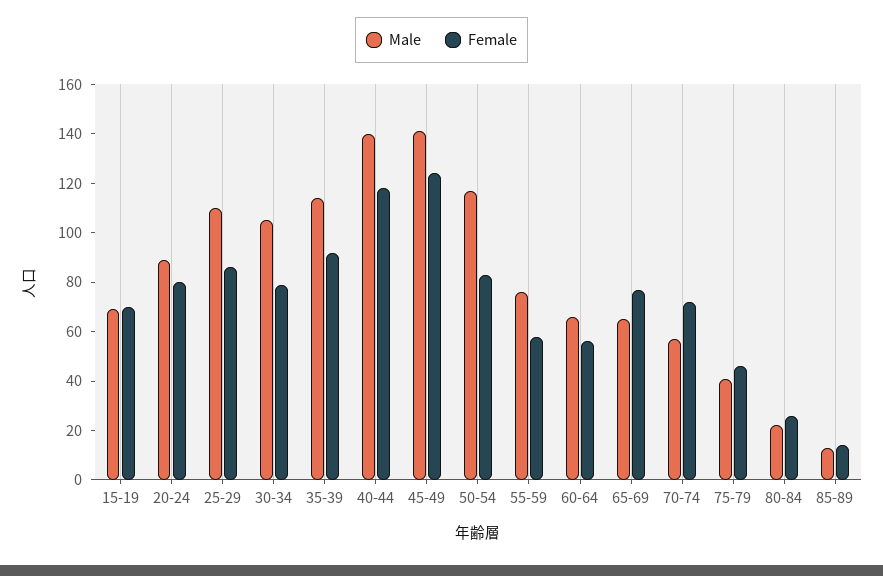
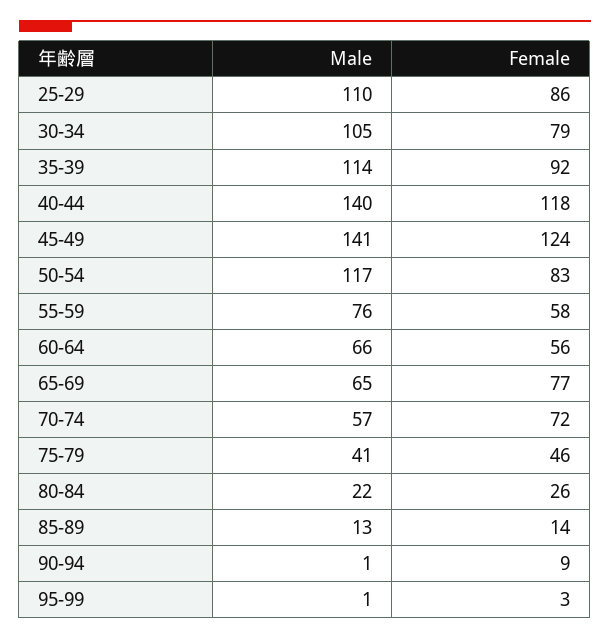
Male, 15-19: 70 -> none
Female, 15-19: 70 -> none
Male, 20-24: 90 -> none
Female, 20-24: 80 -> none
Male, 90-94: none -> 1
Female, 90-94: none -> 9
Male, 95-99: none -> 1
Female, 95-99: none -> 3

